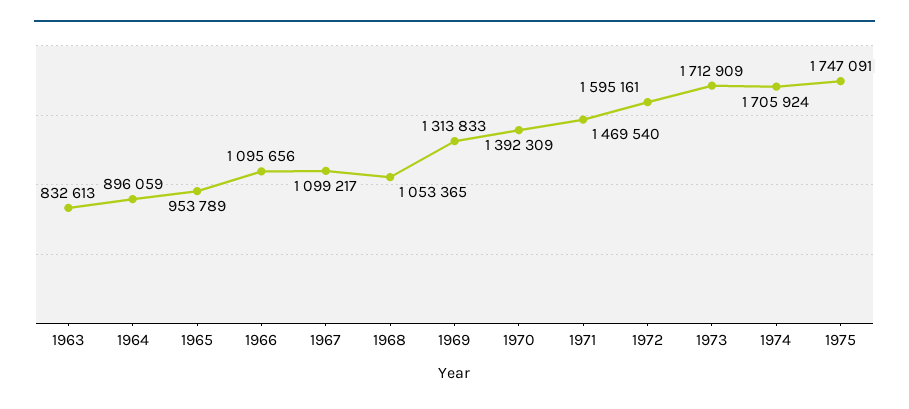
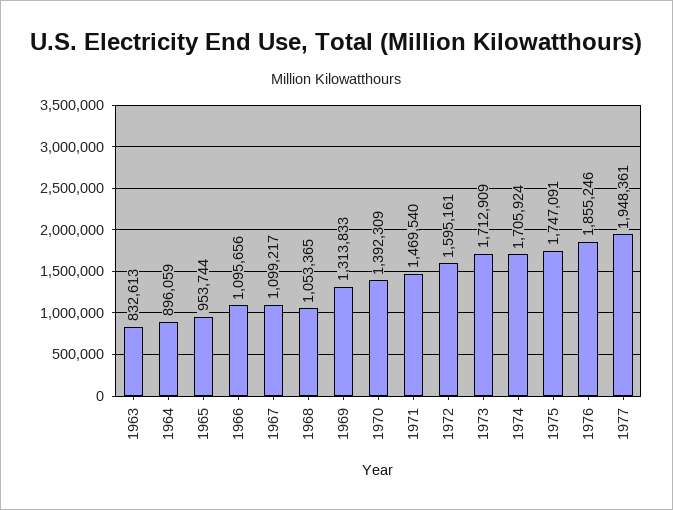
1965: 953789 -> 953744
1976: none -> 1855246
1977: none -> 1948361

